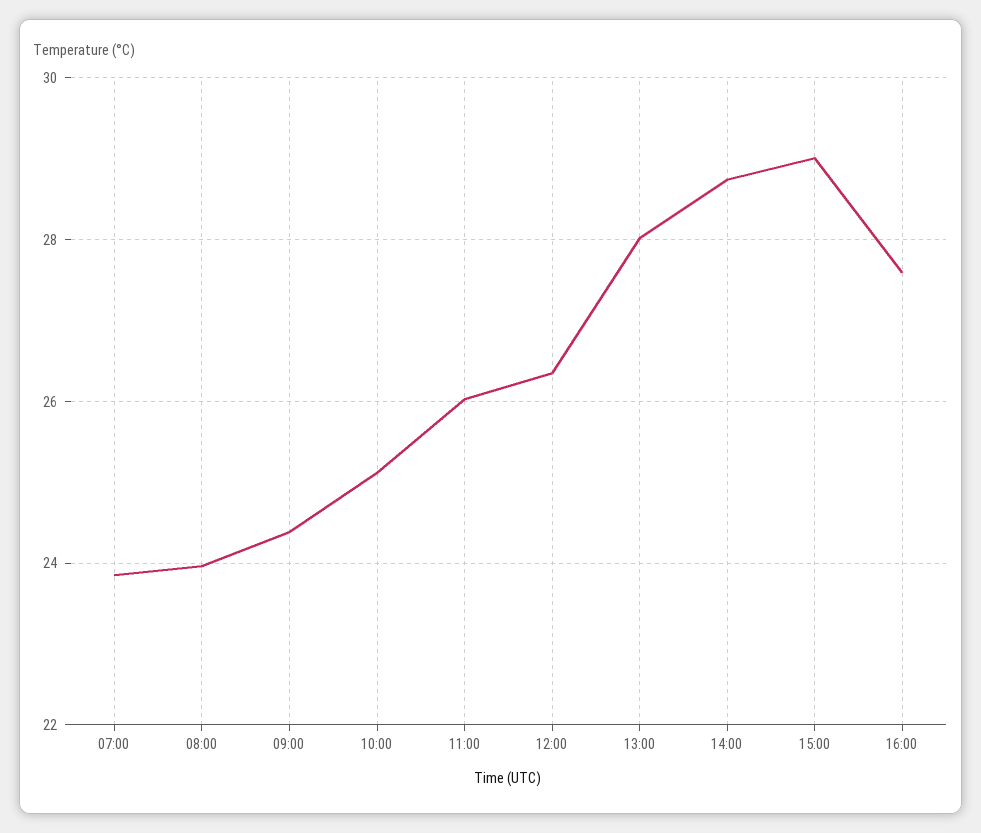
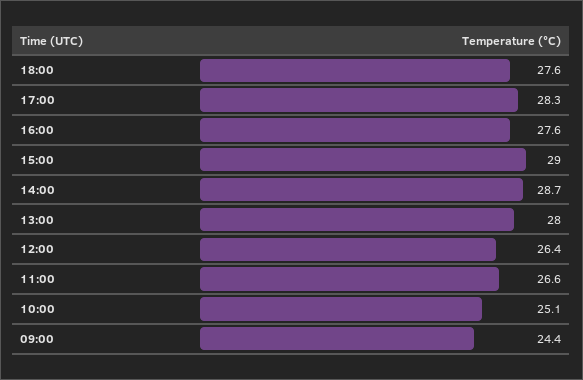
07:00: 23.8 -> none
08:00: 24 -> none
11:00: 26 -> 26.6
18:00: none -> 27.6
17:00: none -> 28.3

